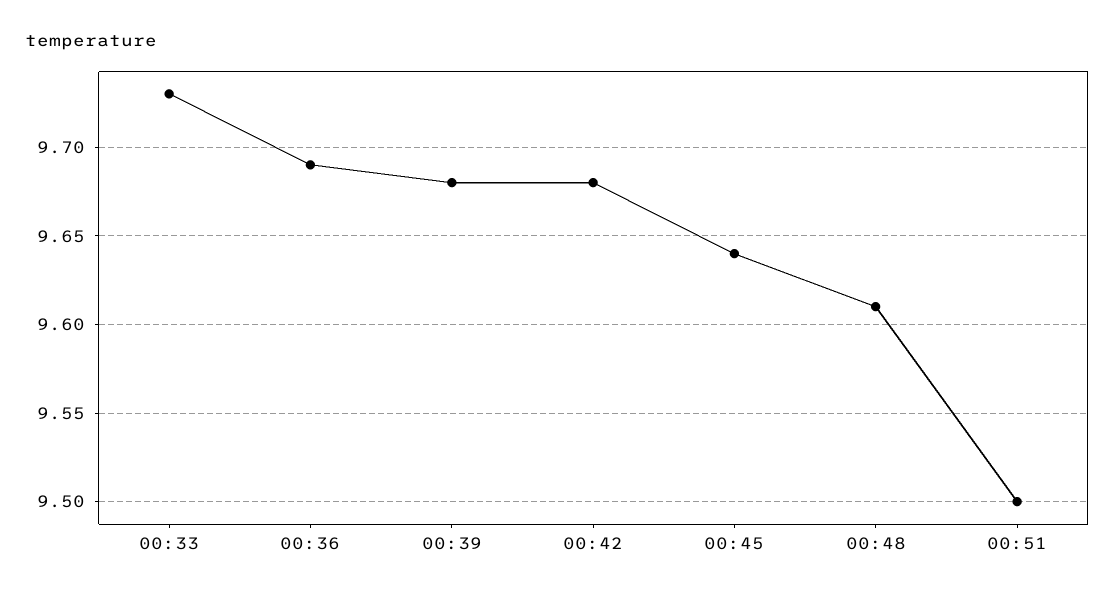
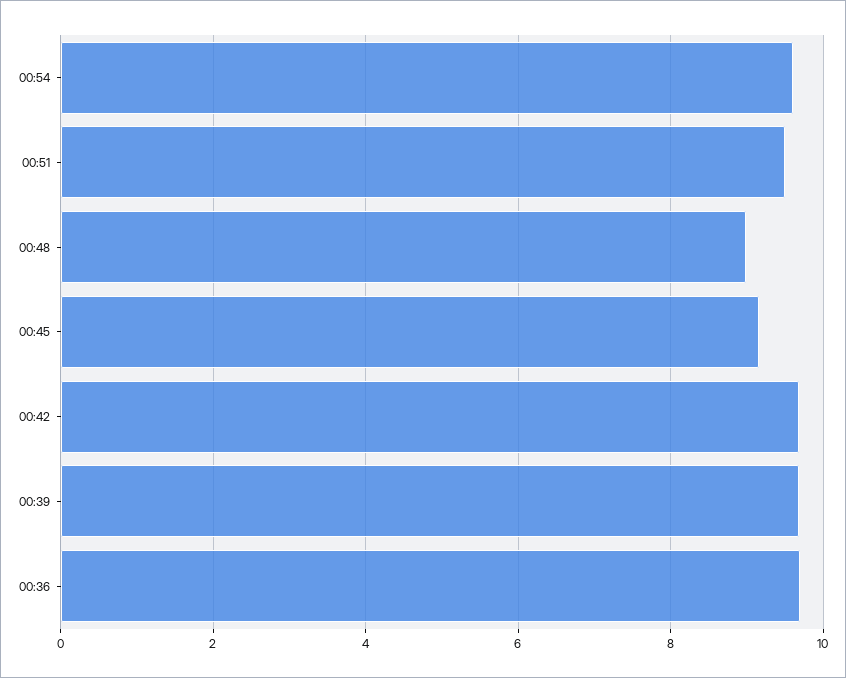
00:33: 9.73 -> none
00:45: 9.64 -> 9.2
00:48: 9.61 -> 9
00:54: none -> 9.6

